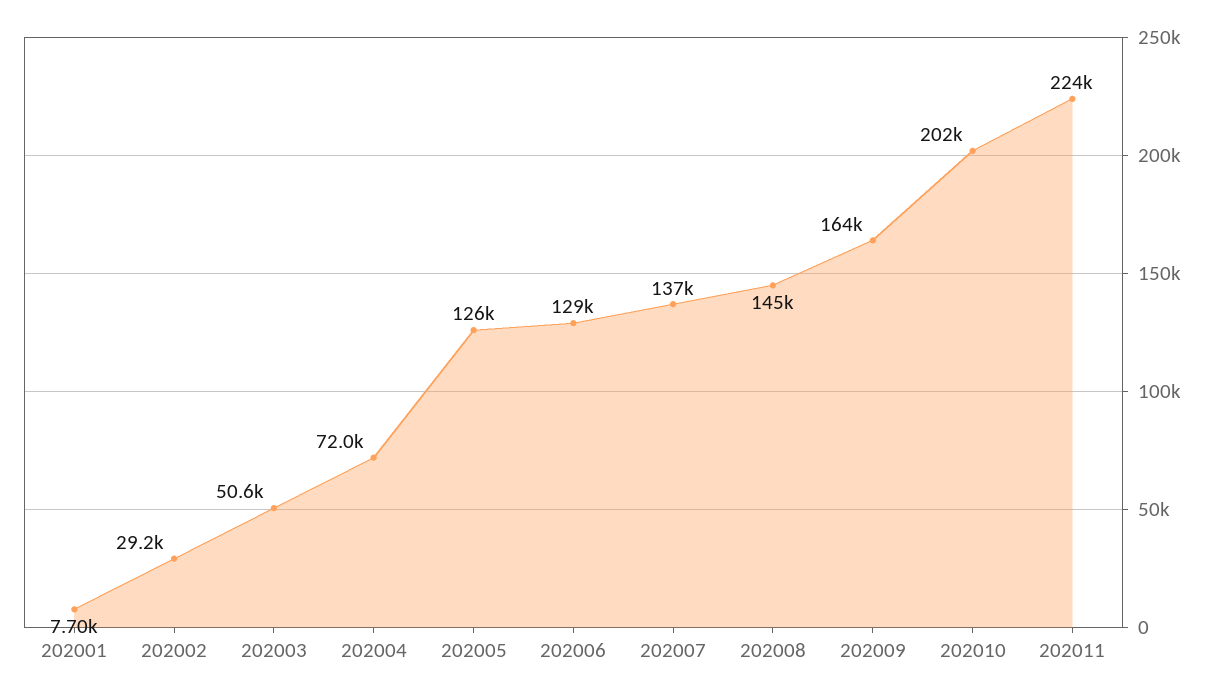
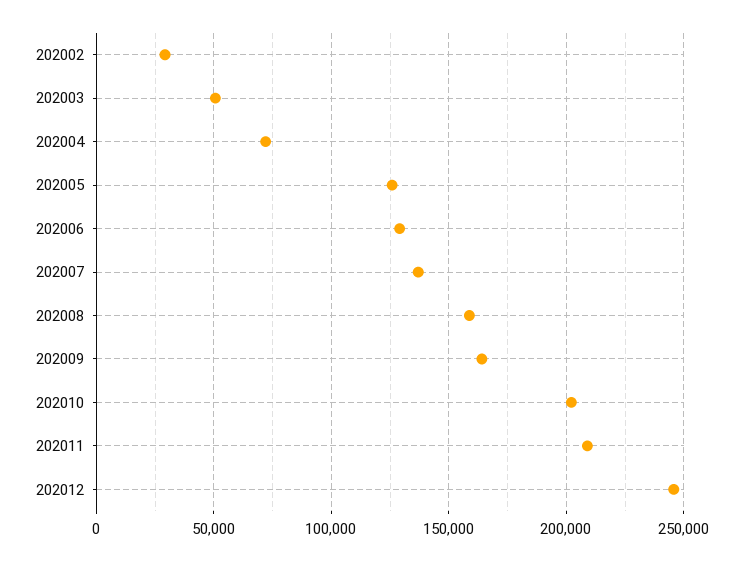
202001: 7700 -> none
202008: 145000 -> 160000
202011: 224000 -> 210000
202012: none -> 245000

